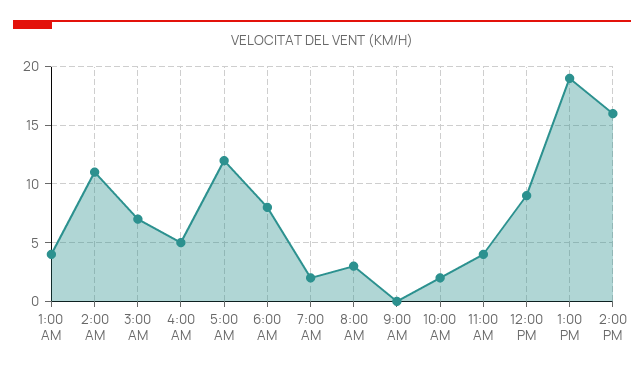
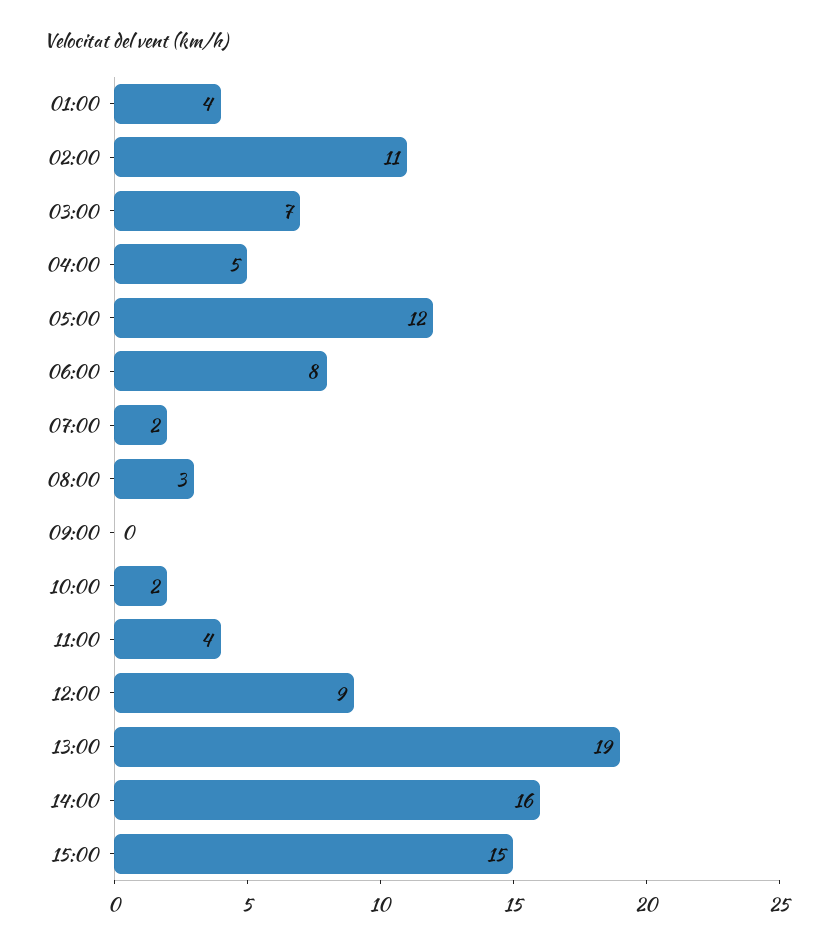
15:00: none -> 15

